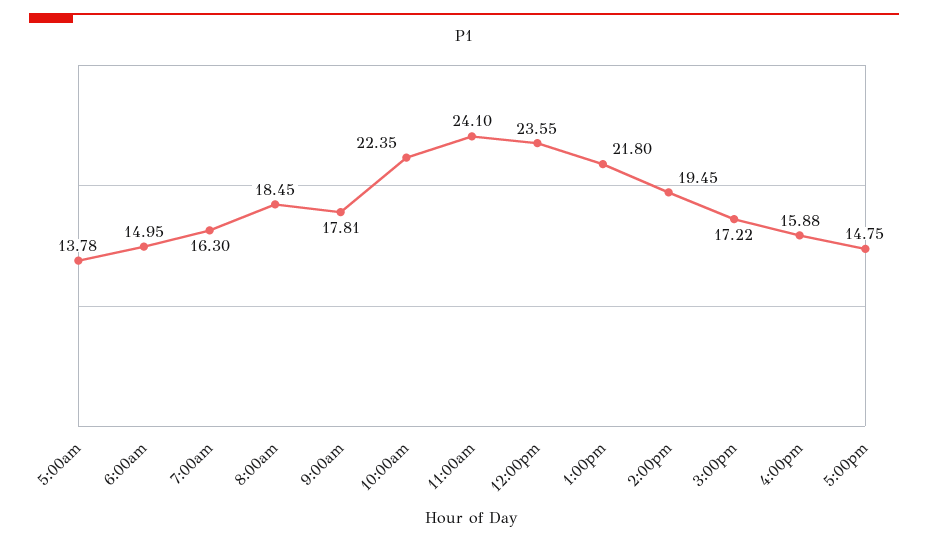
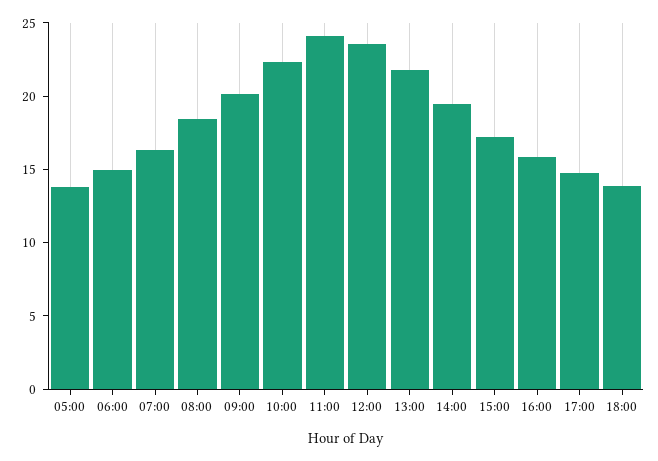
9:00am: 17.81 -> 20
18:00: none -> 14

